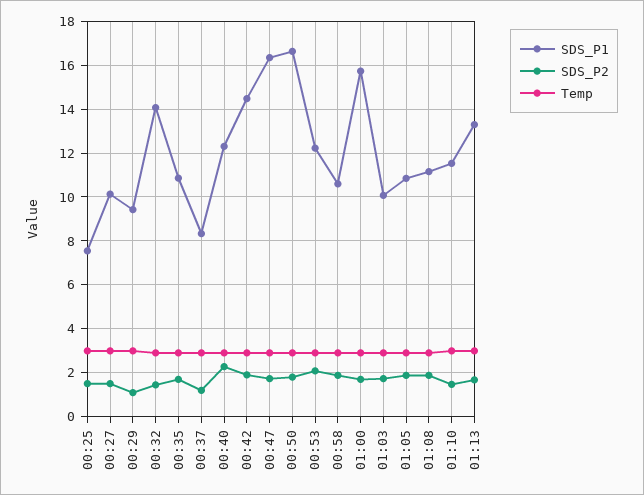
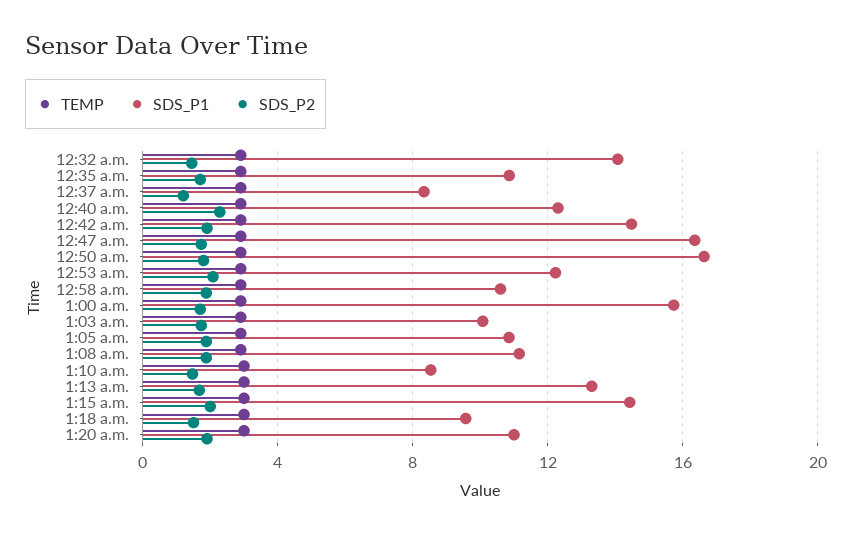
SDS_P1, 00:25: 7.5 -> none
SDS_P2, 00:25: 1.5 -> none
Temp, 00:25: 3 -> none
SDS_P1, 00:27: 10 -> none
SDS_P2, 00:27: 1.5 -> none
Temp, 00:27: 3 -> none
SDS_P1, 00:29: 9.5 -> none
SDS_P2, 00:29: 1 -> none
Temp, 00:29: 3 -> none
SDS_P1, 01:10: 11.5 -> 8.5
Temp, 1:15 a.m.: none -> 3
SDS_P1, 1:15 a.m.: none -> 14.5
SDS_P2, 1:15 a.m.: none -> 2
Temp, 1:18 a.m.: none -> 3
SDS_P1, 1:18 a.m.: none -> 9.5
SDS_P2, 1:18 a.m.: none -> 1.5
Temp, 1:20 a.m.: none -> 3
SDS_P1, 1:20 a.m.: none -> 11
SDS_P2, 1:20 a.m.: none -> 2

